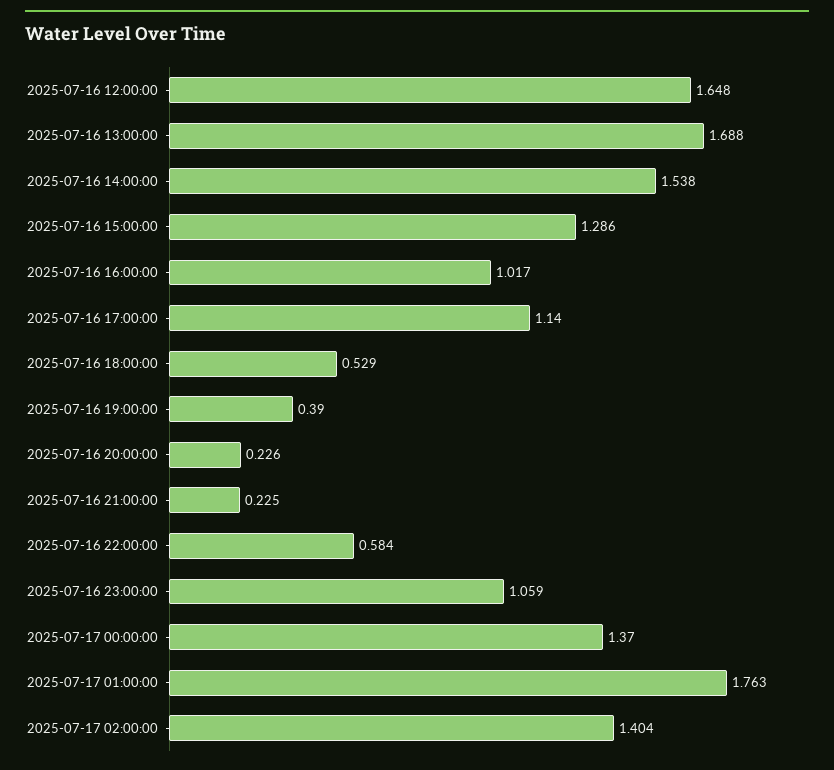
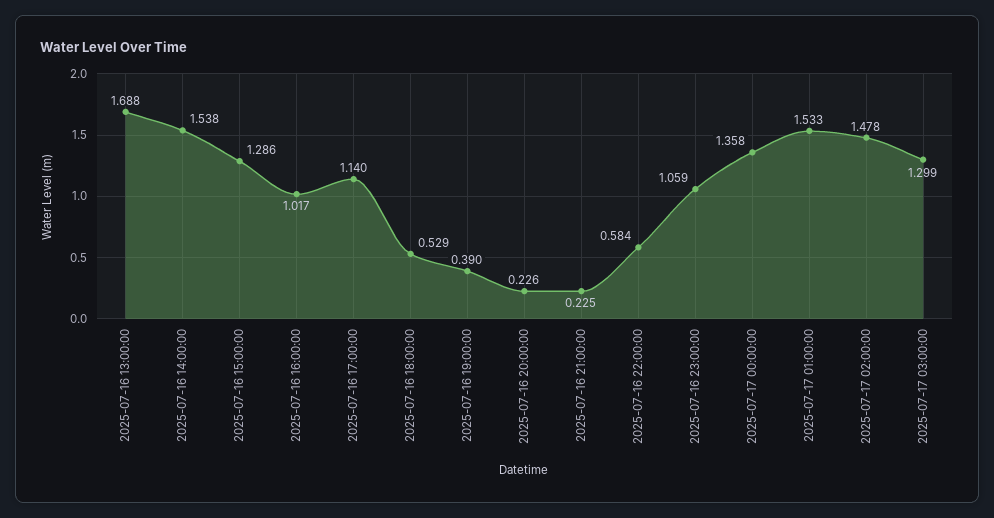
2025-07-16 12:00:00: 1.648 -> none
2025-07-17 00:00:00: 1.37 -> 1.358
2025-07-17 01:00:00: 1.763 -> 1.533
2025-07-17 02:00:00: 1.404 -> 1.478
2025-07-17 03:00:00: none -> 1.299

